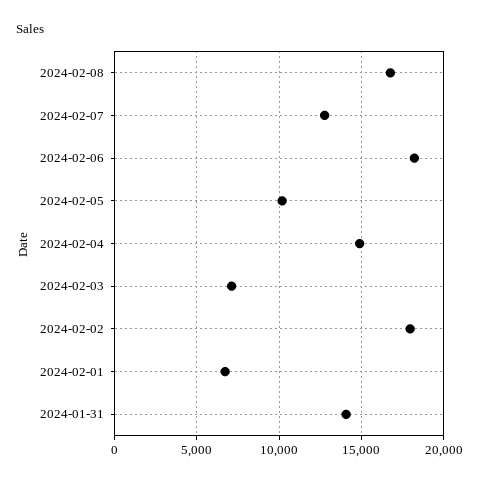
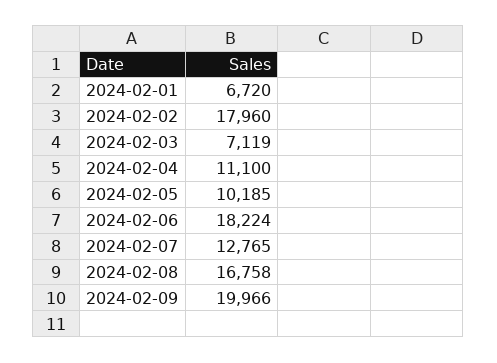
2024-02-04: 15000 -> 11100
2024-01-31: 14000 -> none
2024-02-09: none -> 19966

